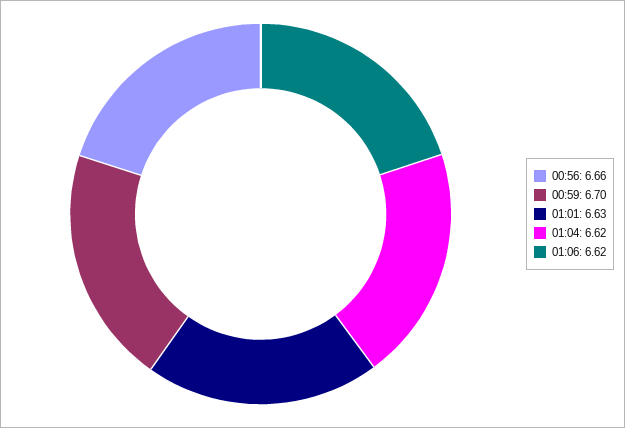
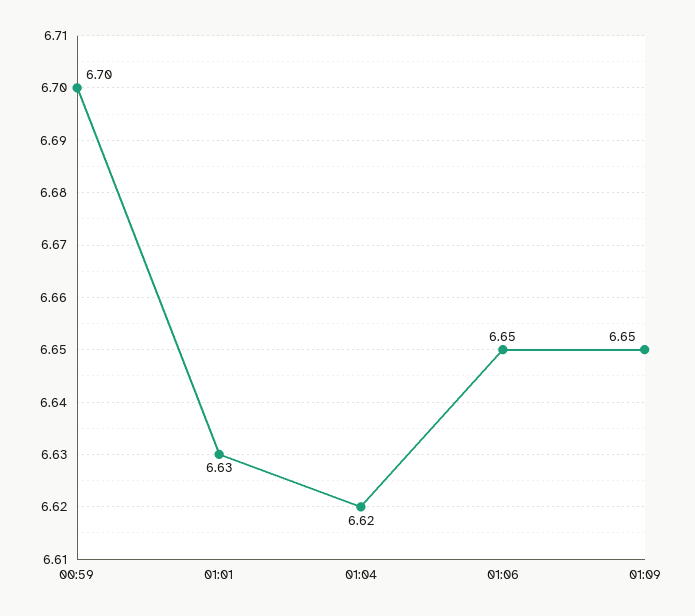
00:56: 6.66 -> none
01:06: 6.62 -> 6.65
01:09: none -> 6.65

